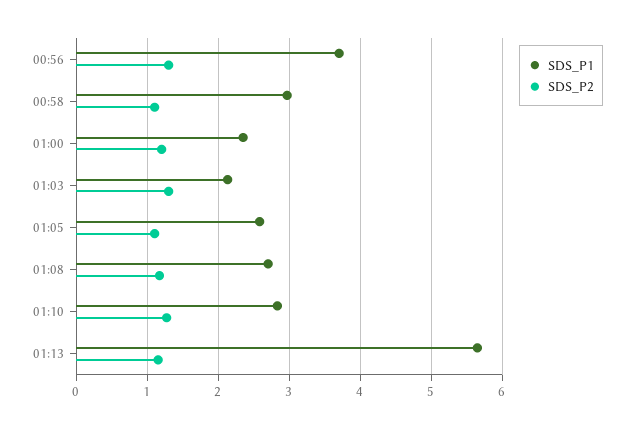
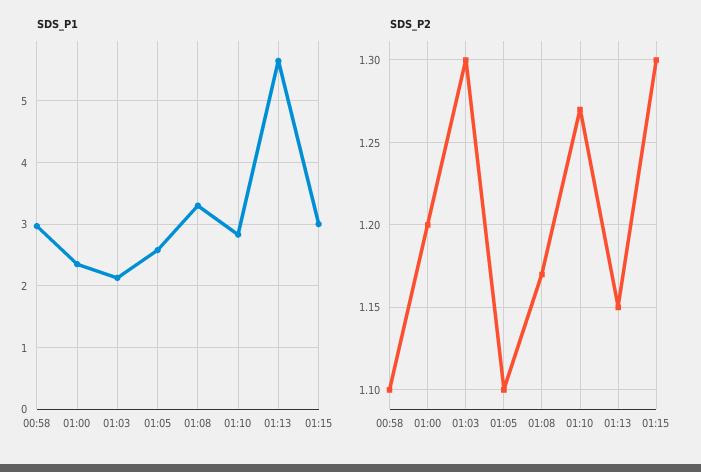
SDS_P1, 00:56: 3.7 -> none
SDS_P2, 00:56: 1.3 -> none
SDS_P1, 01:08: 2.7 -> 3.3
SDS_P1, 01:15: none -> 3
SDS_P2, 01:15: none -> 1.3

